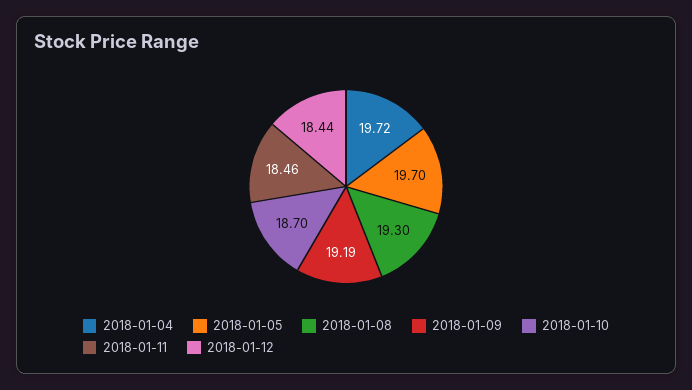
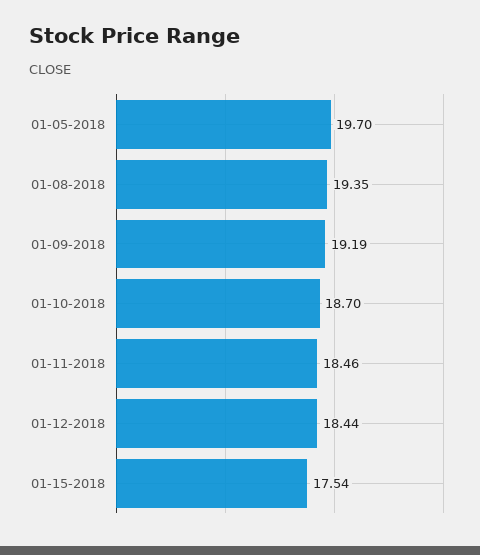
2018-01-04: 19.72 -> none
2018-01-08: 19.3 -> 19.35
01-15-2018: none -> 17.54

